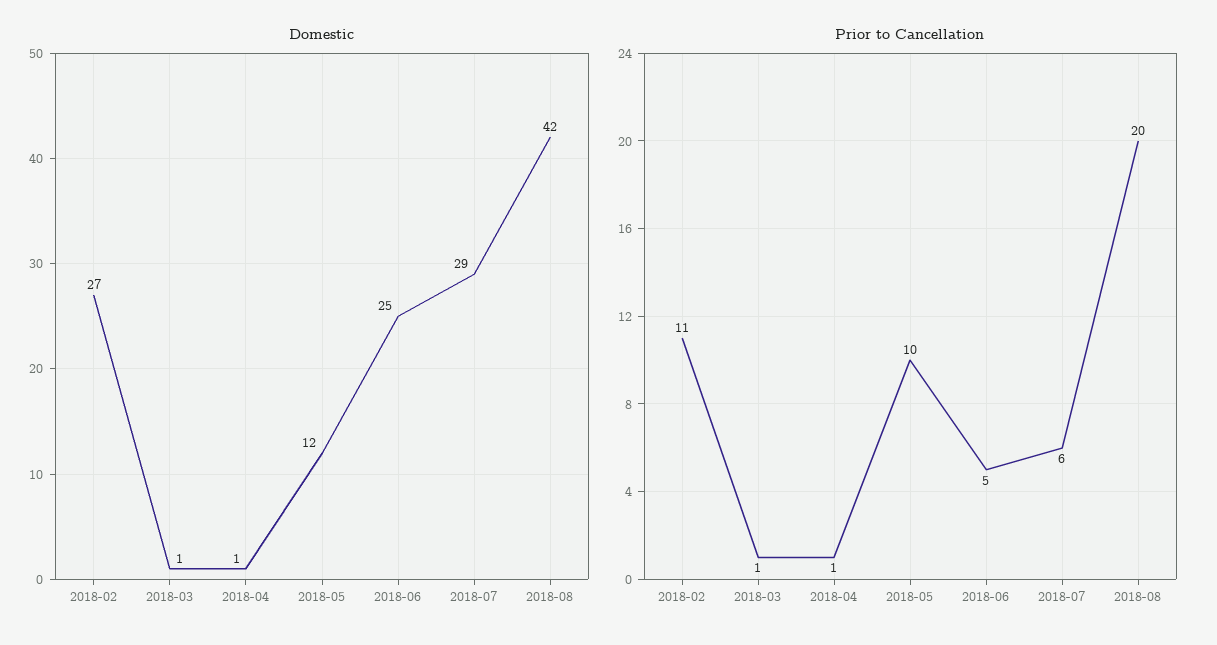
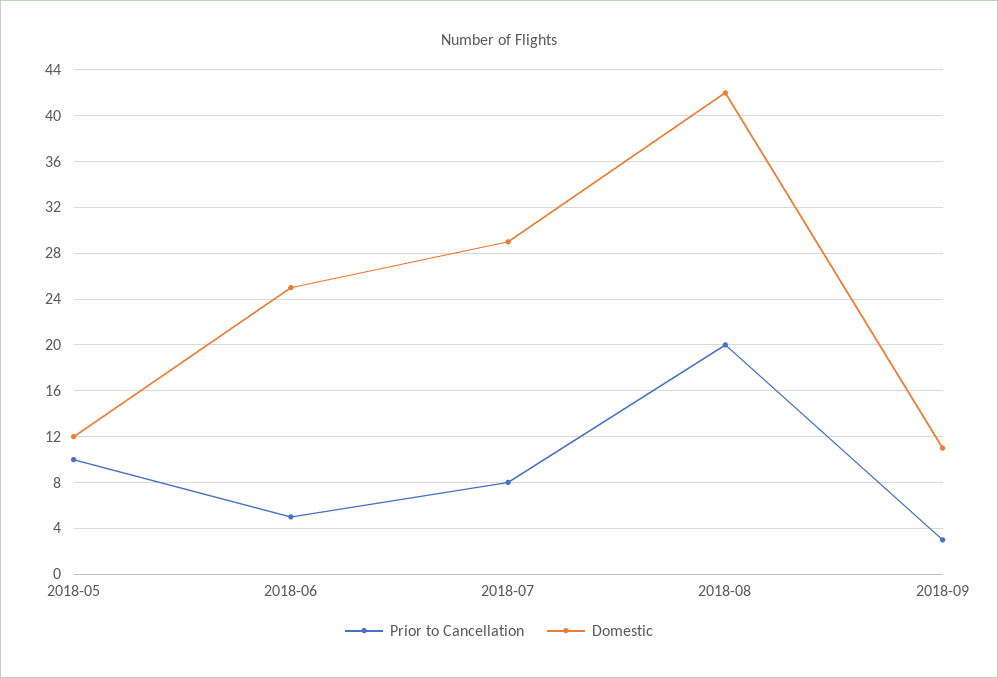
Domestic, 2018-02: 27 -> none
Domestic, 2018-03: 1 -> none
Domestic, 2018-04: 1 -> none
Prior to Cancellation, 2018-02: 11 -> none
Prior to Cancellation, 2018-03: 1 -> none
Prior to Cancellation, 2018-04: 1 -> none
Prior to Cancellation, 2018-07: 6 -> 8
Prior to Cancellation, 2018-09: none -> 3
Domestic, 2018-09: none -> 11

